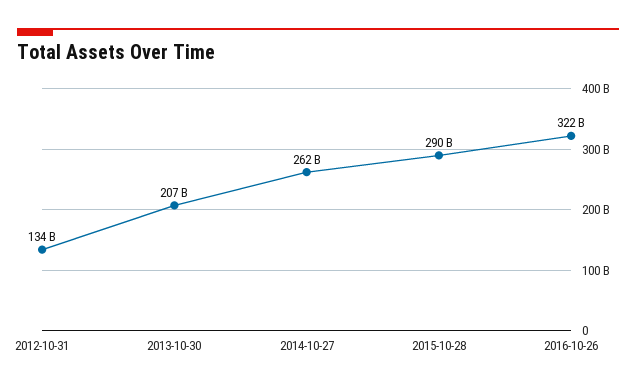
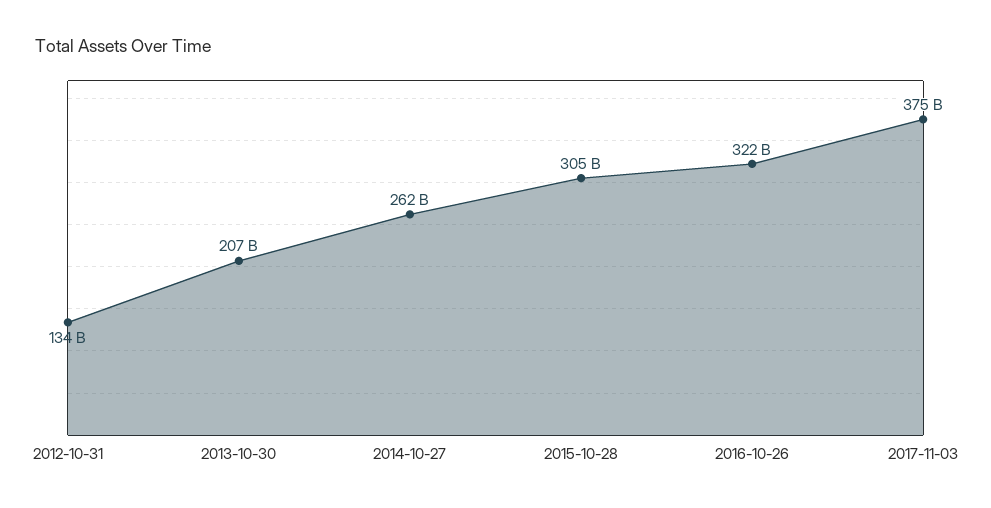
2015-10-28: 290000000000 -> 305000000000
2017-11-03: none -> 375000000000

